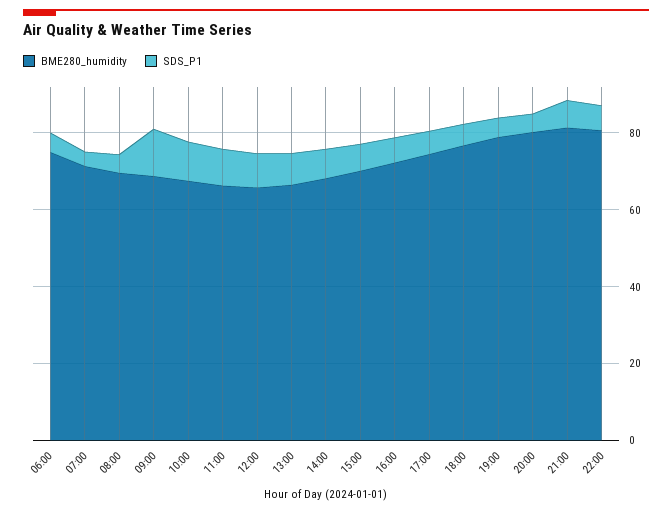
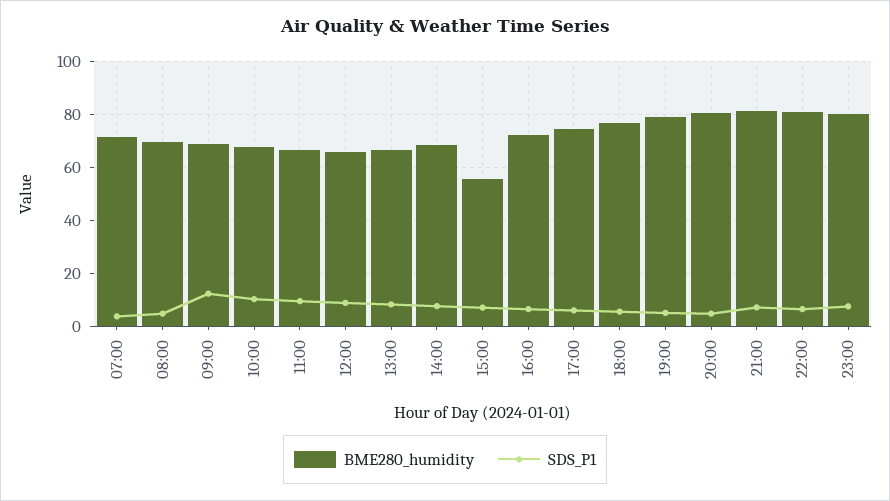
BME280_humidity, 06:00: 75 -> none
SDS_P1, 06:00: 5 -> none
BME280_humidity, 15:00: 70 -> 55
BME280_humidity, 23:00: none -> 80
SDS_P1, 23:00: none -> 7.5

